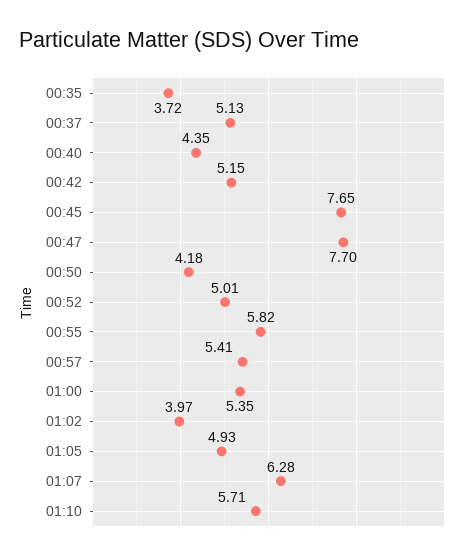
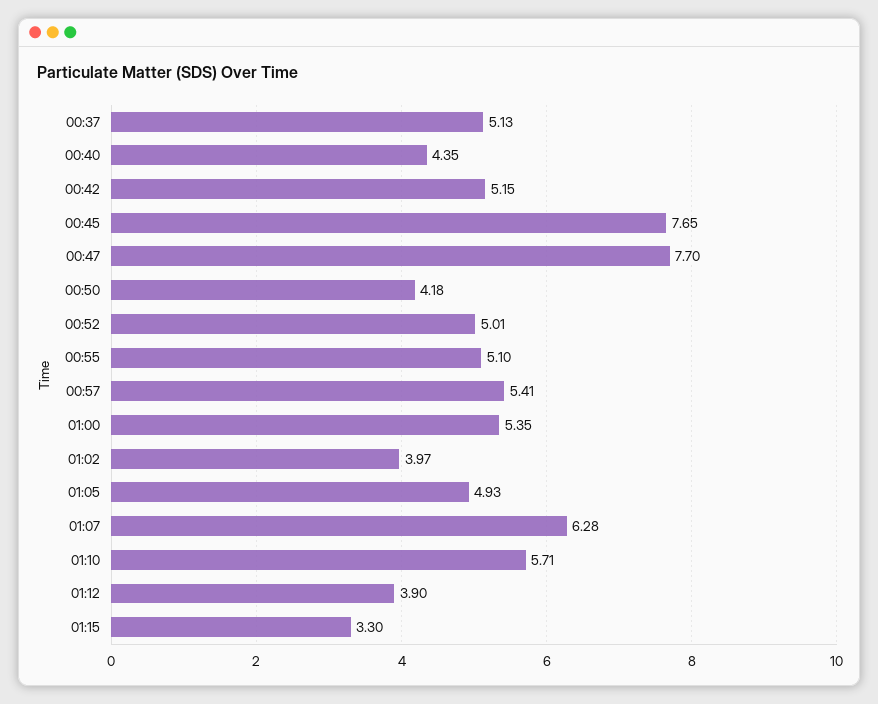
00:35: 3.72 -> none
00:55: 5.82 -> 5.1
01:12: none -> 3.9
01:15: none -> 3.3

